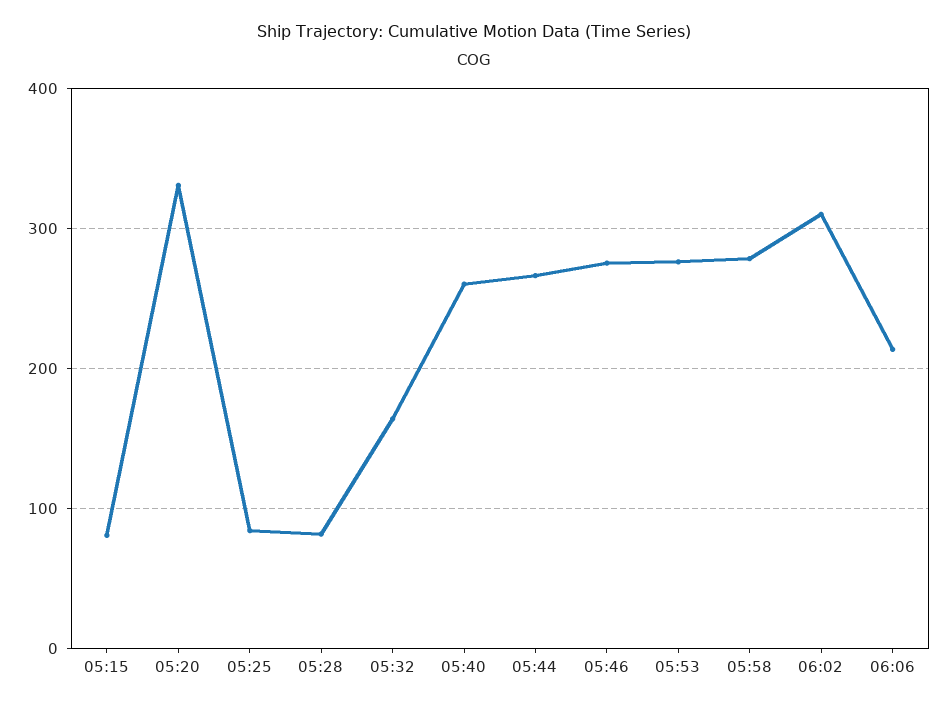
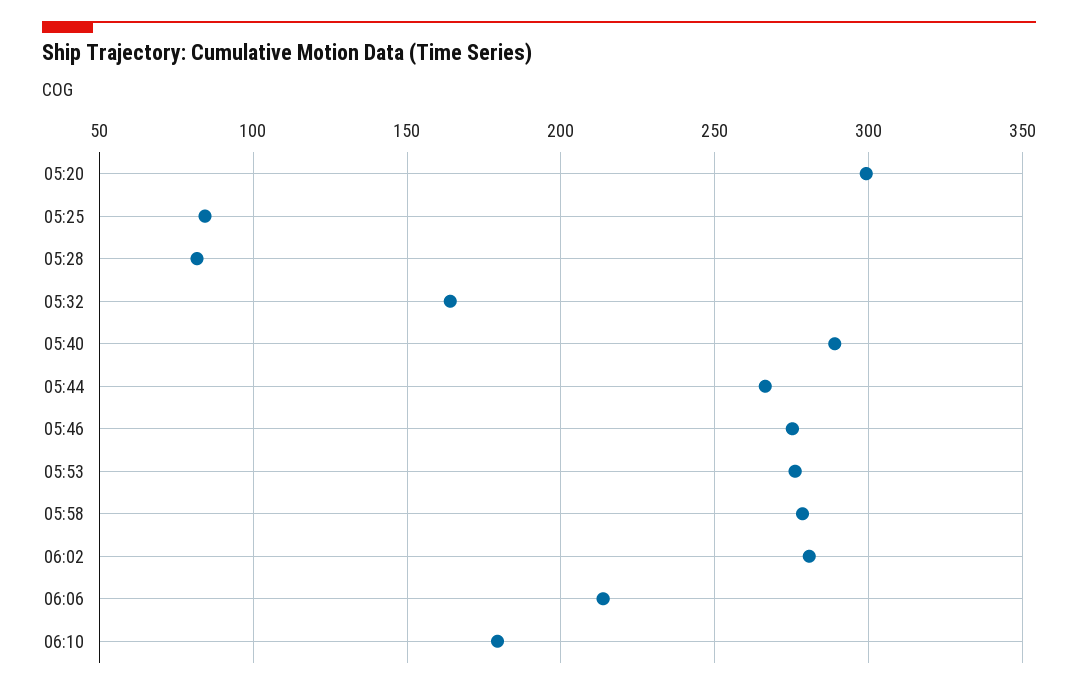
05:15: 80 -> none
05:20: 330 -> 300
05:40: 260 -> 290
06:02: 310 -> 280
06:10: none -> 180

